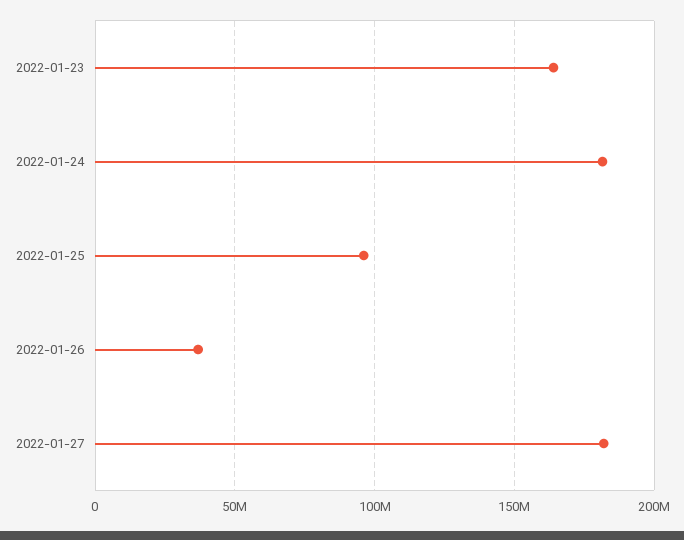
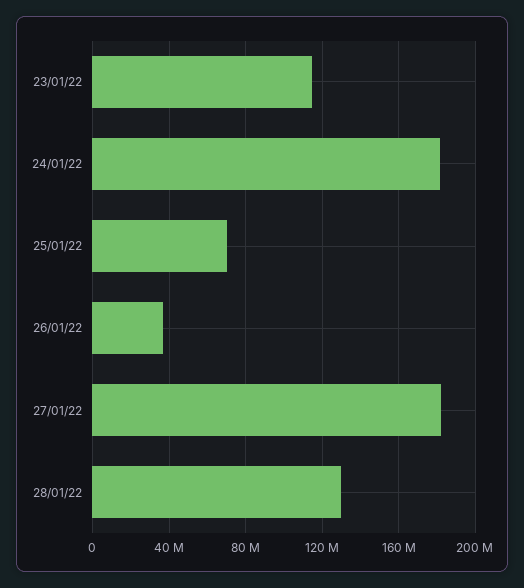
2022-01-23: 165000000 -> 115000000
2022-01-25: 95000000 -> 70000000
28/01/22: none -> 130000000

